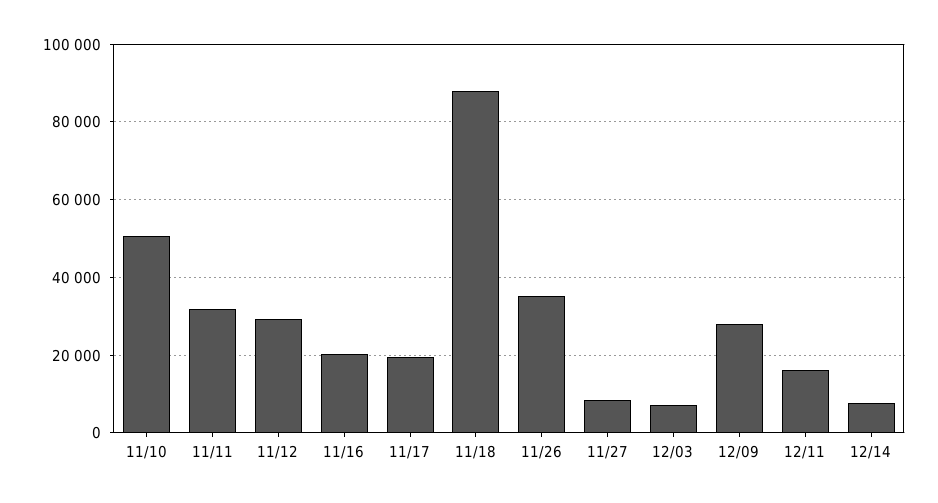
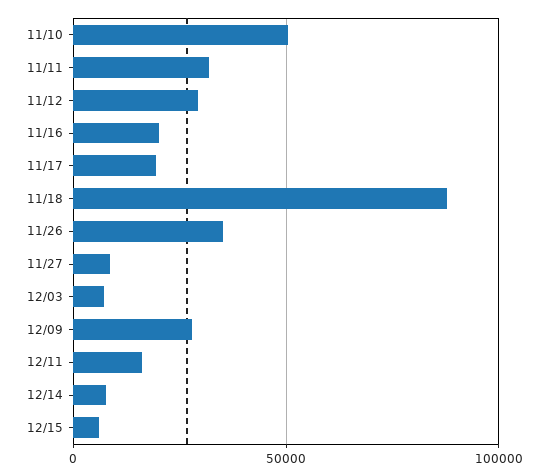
12/15: none -> 5000

